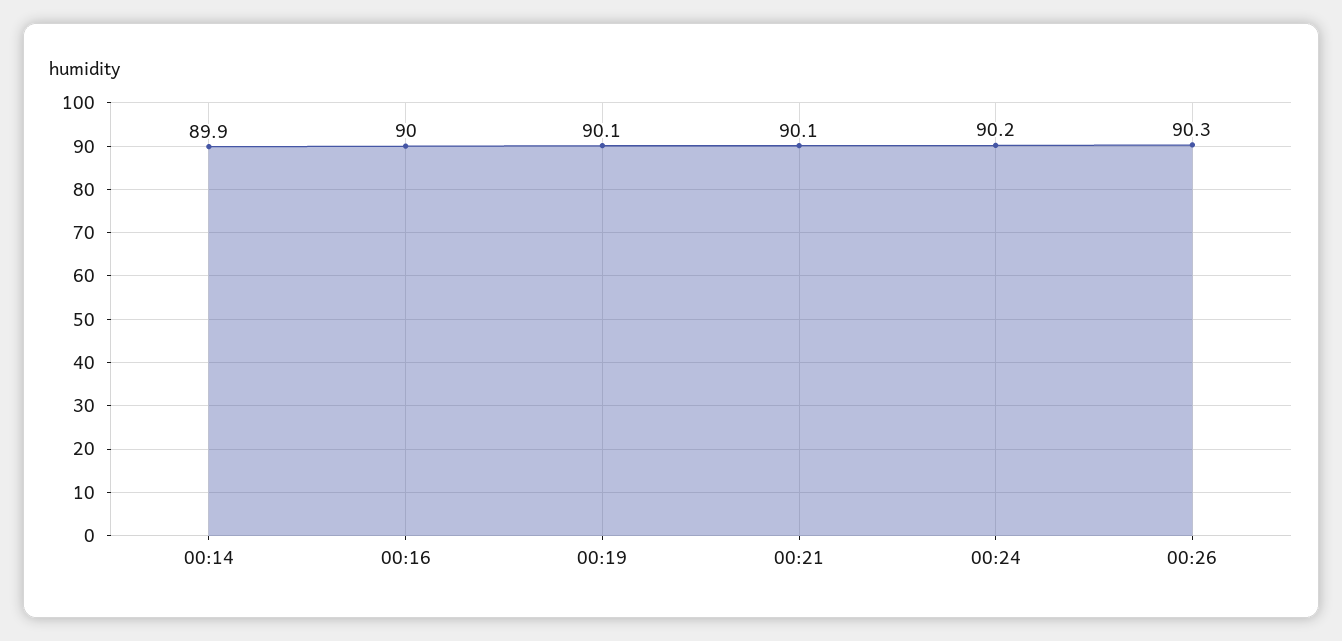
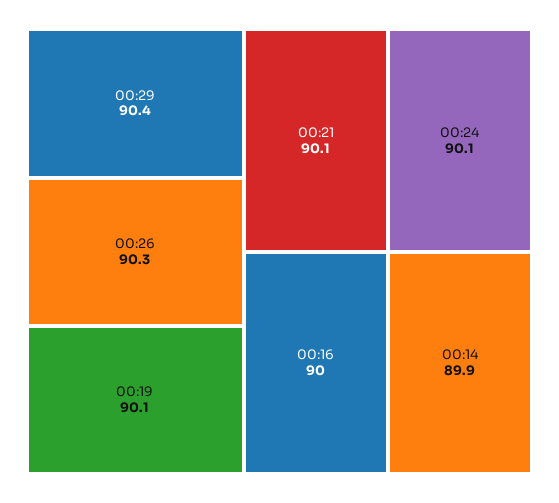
00:24: 90.2 -> 90.1
00:29: none -> 90.4

